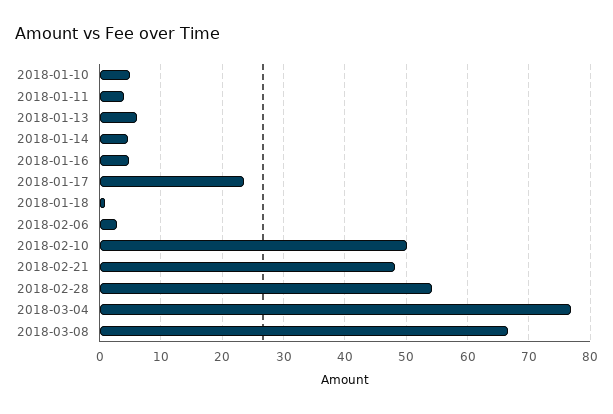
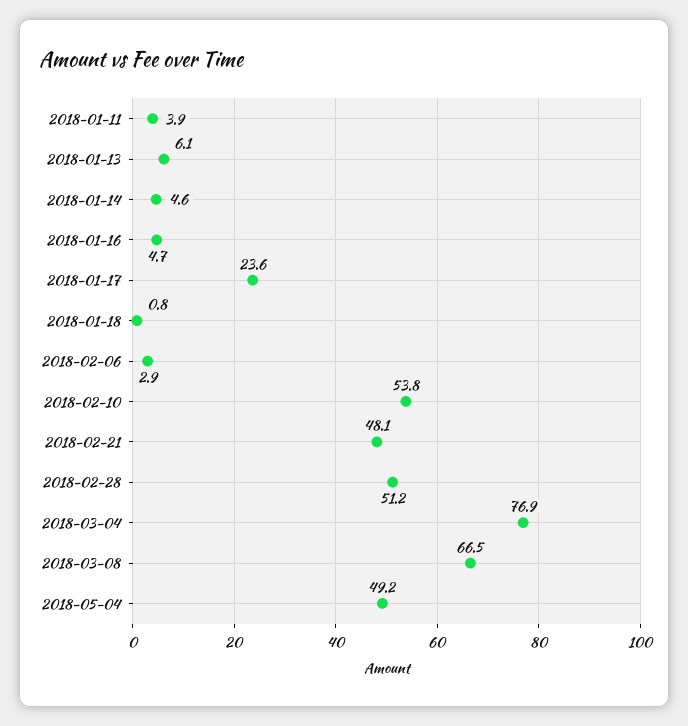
2018-01-10: 5 -> none
2018-02-10: 50 -> 53.8
2018-02-28: 54 -> 51.2
2018-05-04: none -> 49.2

